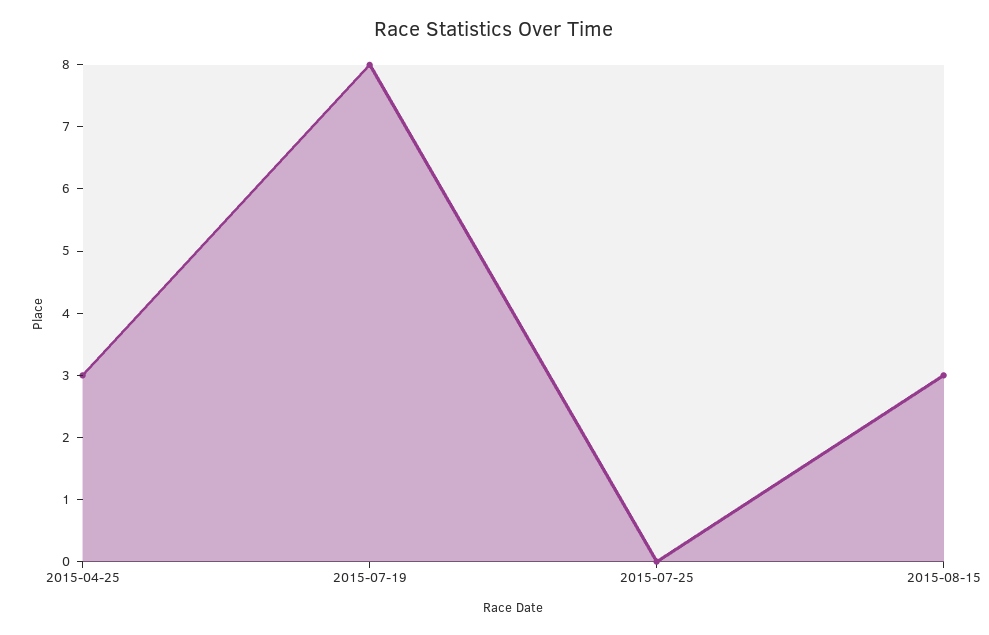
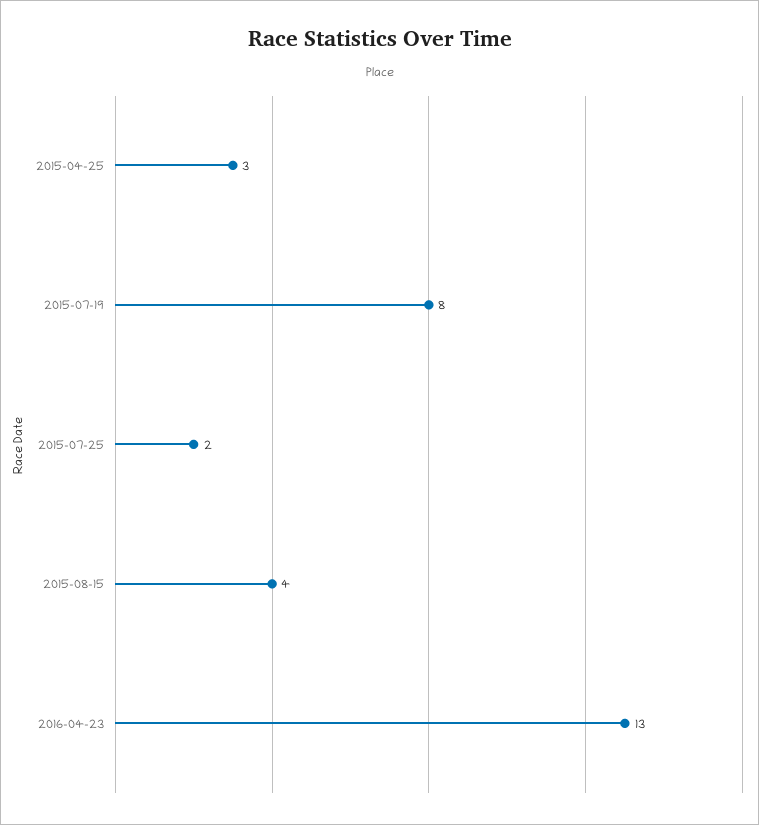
2015-07-25: 0 -> 2
2015-08-15: 3 -> 4
2016-04-23: none -> 13

